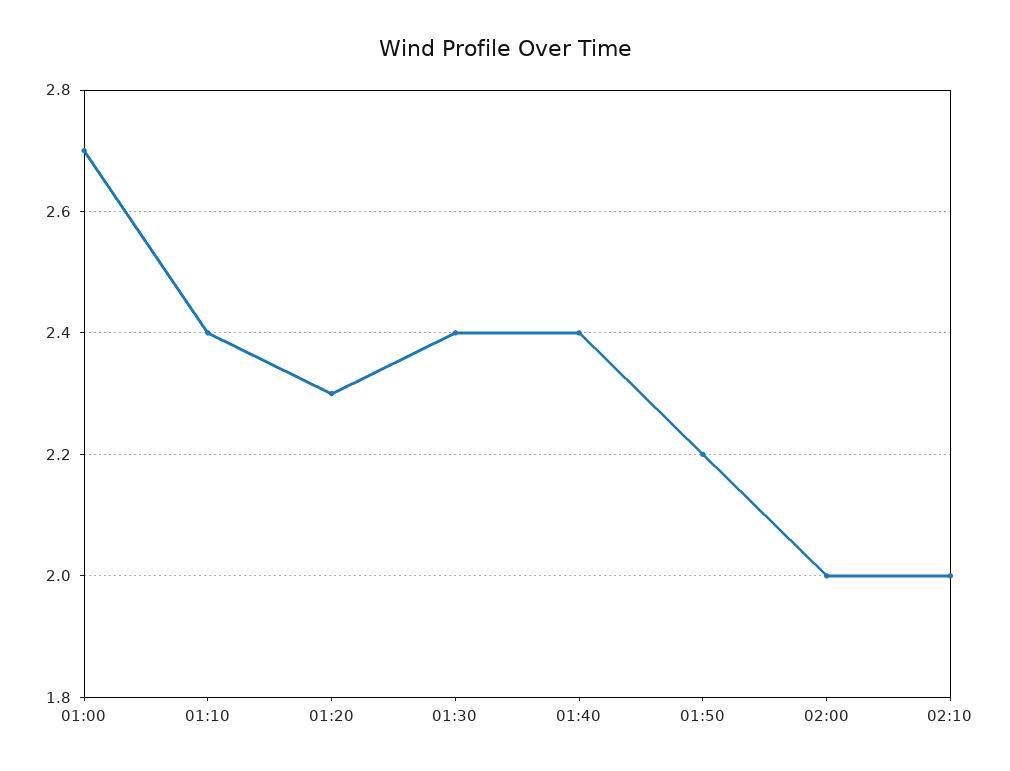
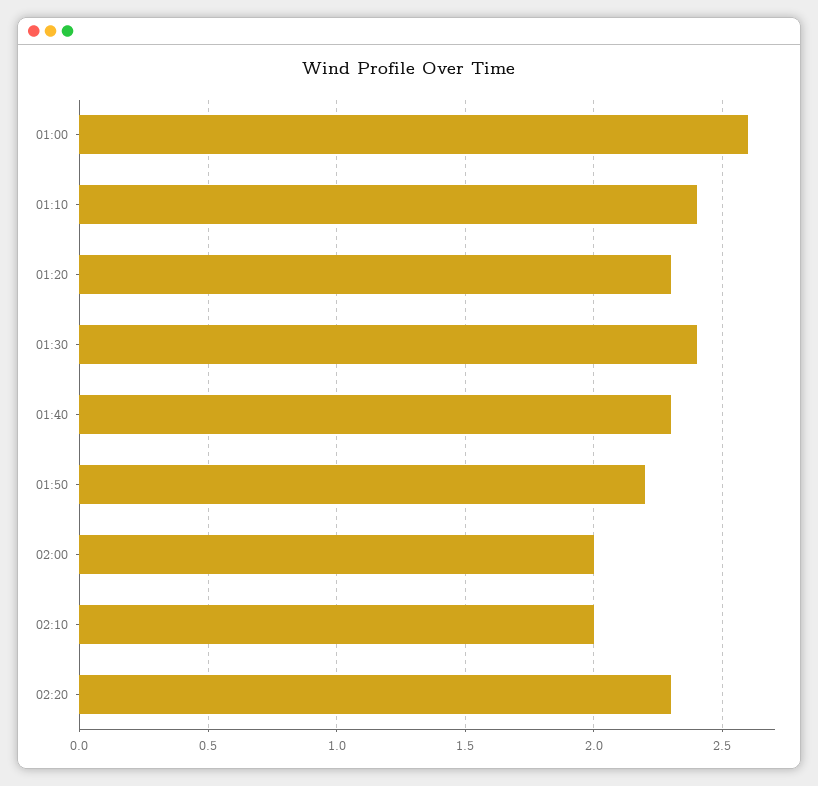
01:00: 2.7 -> 2.6
01:40: 2.4 -> 2.3
02:20: none -> 2.3

